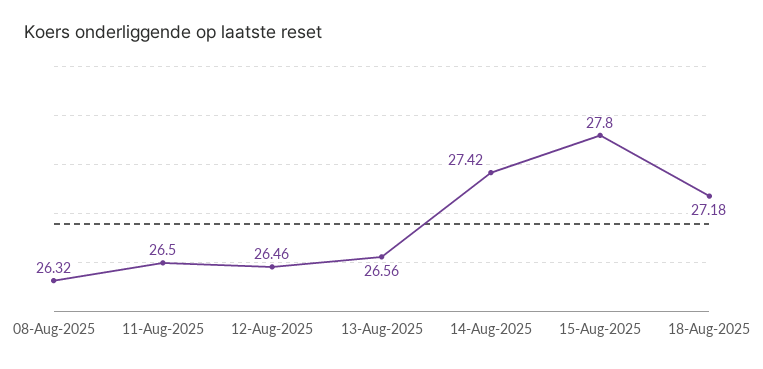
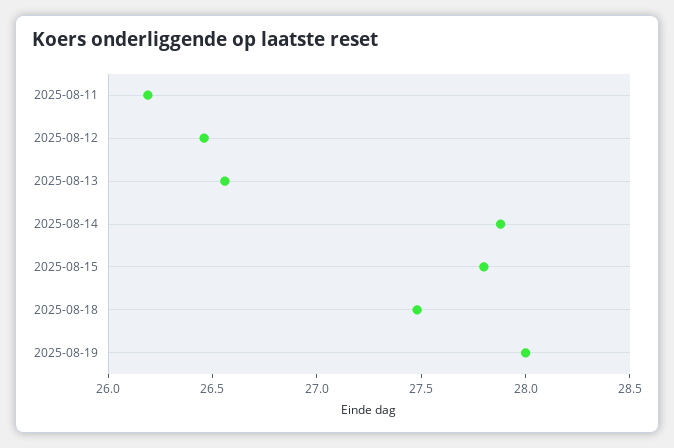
08-Aug-2025: 26.32 -> none
11-Aug-2025: 26.5 -> 26.2
14-Aug-2025: 27.42 -> 27.9
18-Aug-2025: 27.18 -> 27.5
2025-08-19: none -> 28

